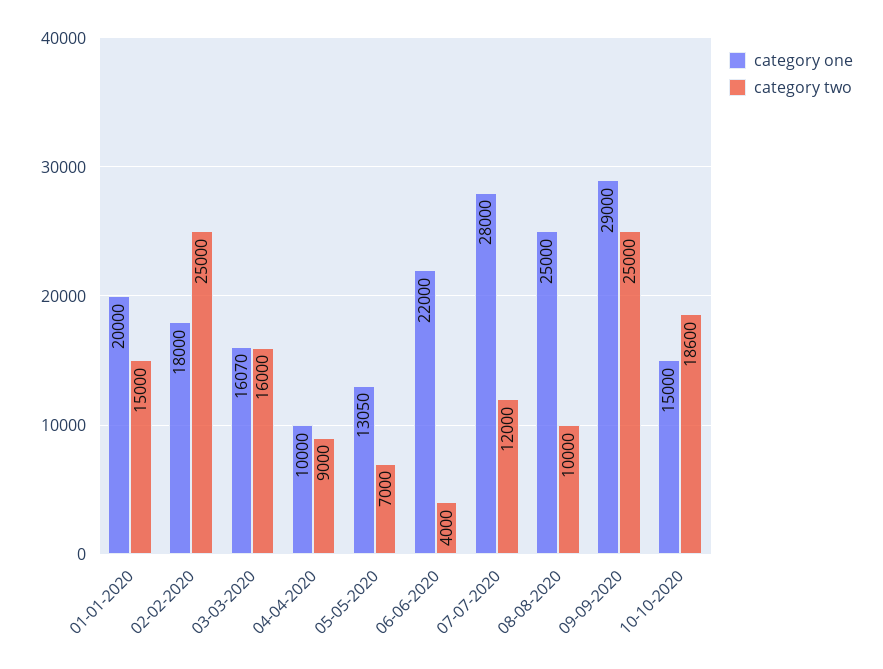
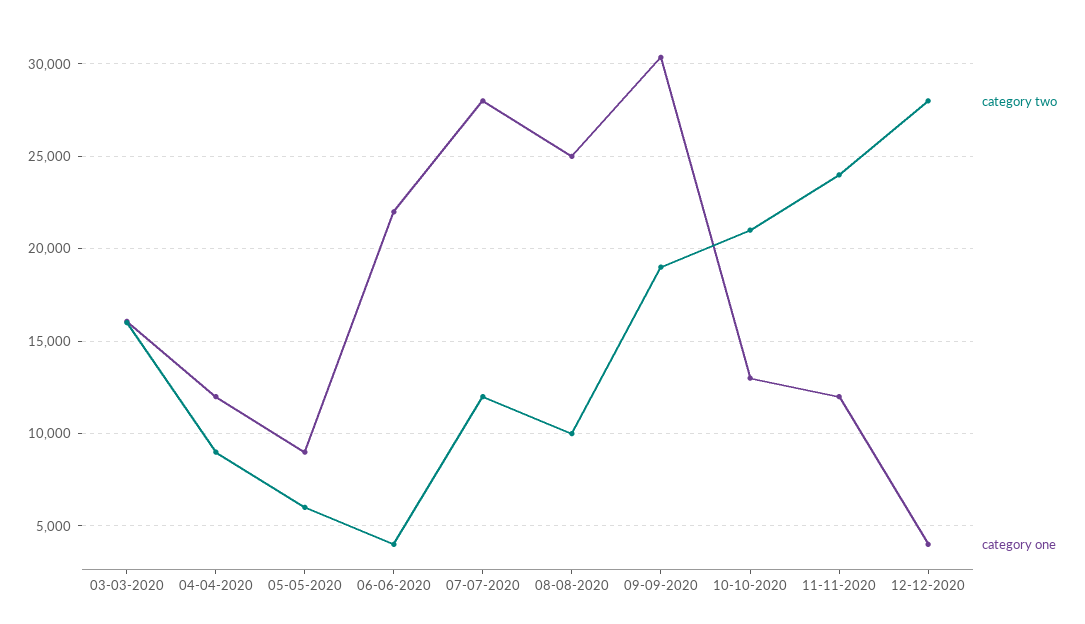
category one, 01-01-2020: 20000 -> none
category two, 01-01-2020: 15000 -> none
category one, 02-02-2020: 18000 -> none
category two, 02-02-2020: 25000 -> none
category one, 04-04-2020: 10000 -> 12000
category one, 05-05-2020: 13050 -> 9000
category two, 05-05-2020: 7000 -> 6000
category one, 09-09-2020: 29000 -> 30500
category two, 09-09-2020: 25000 -> 19000
category one, 10-10-2020: 15000 -> 13000
category two, 10-10-2020: 18600 -> 21000
category two, 11-11-2020: none -> 24000
category one, 11-11-2020: none -> 12000
category two, 12-12-2020: none -> 28000
category one, 12-12-2020: none -> 4000

